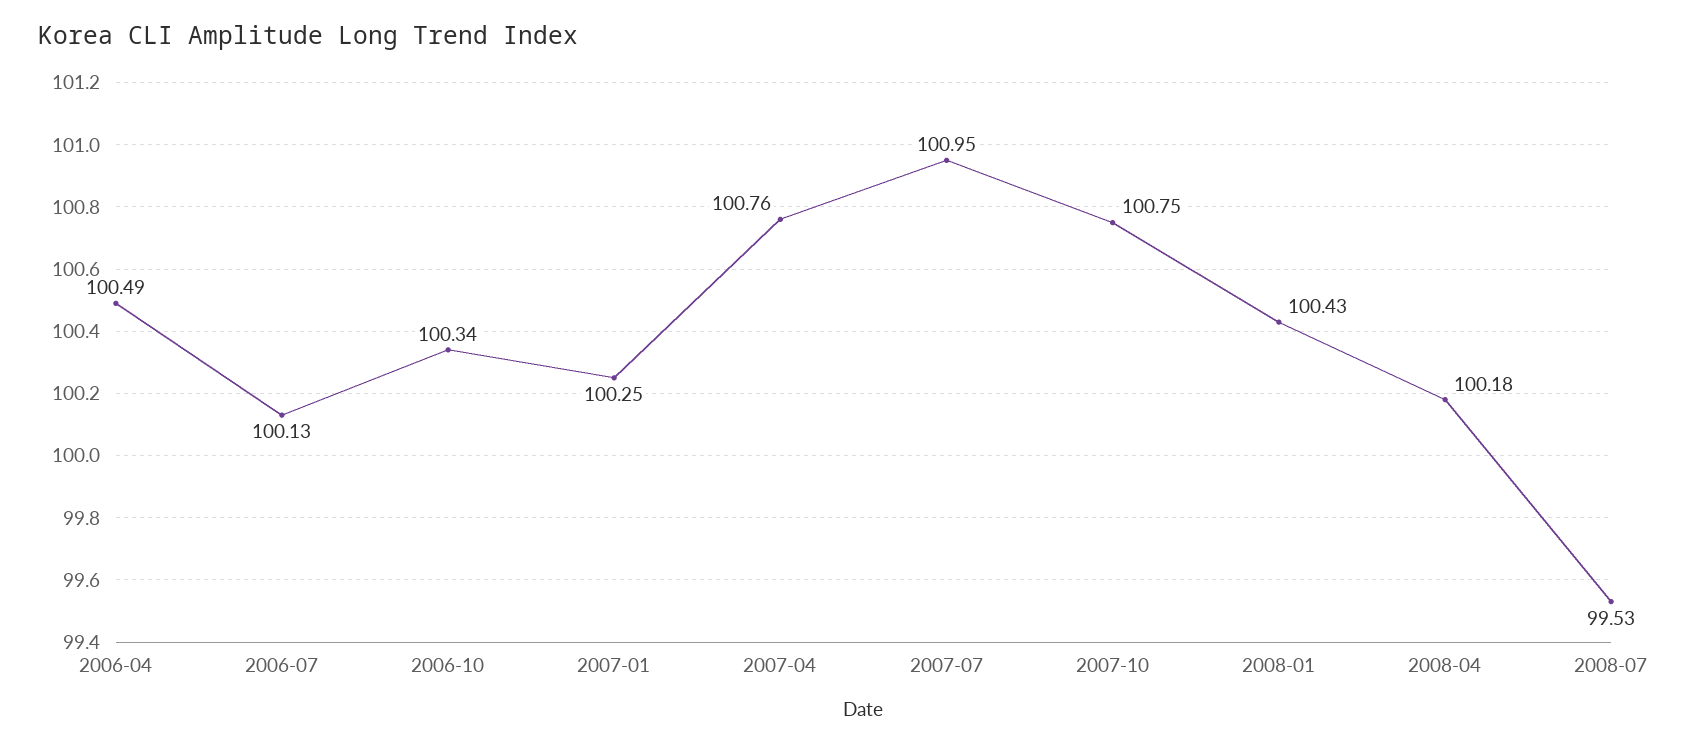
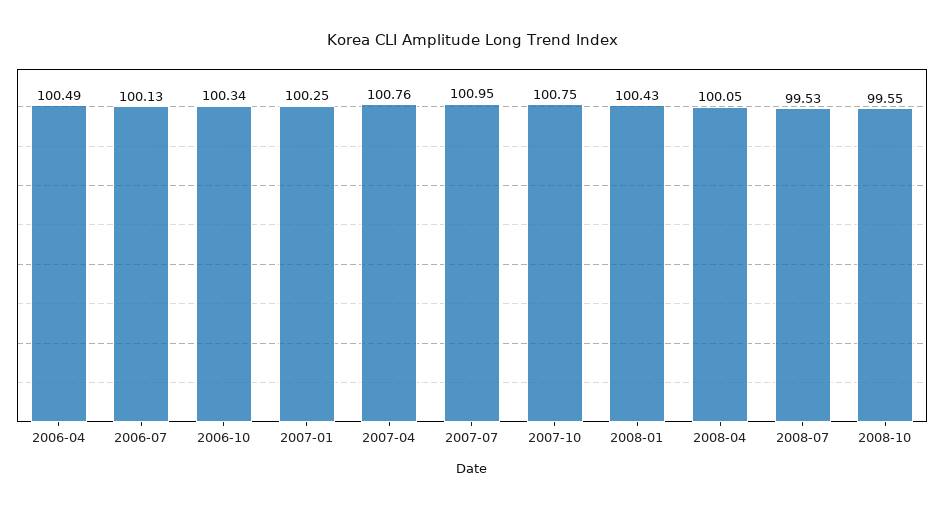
2008-04: 100.18 -> 100.05
2008-10: none -> 99.55

